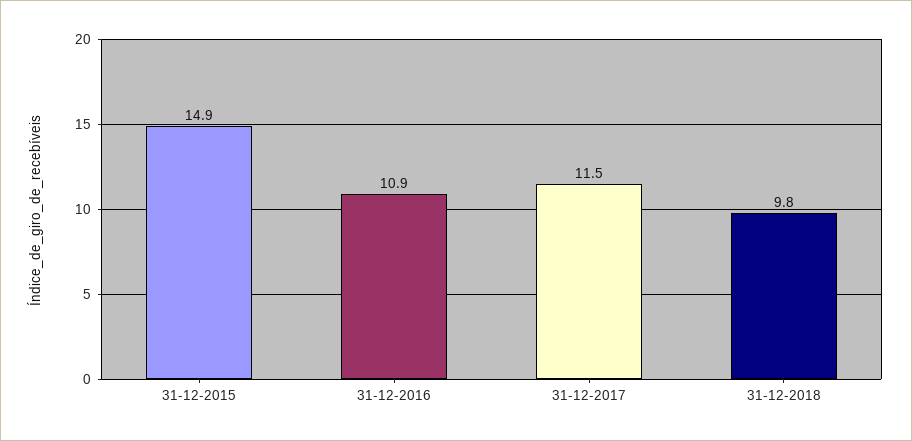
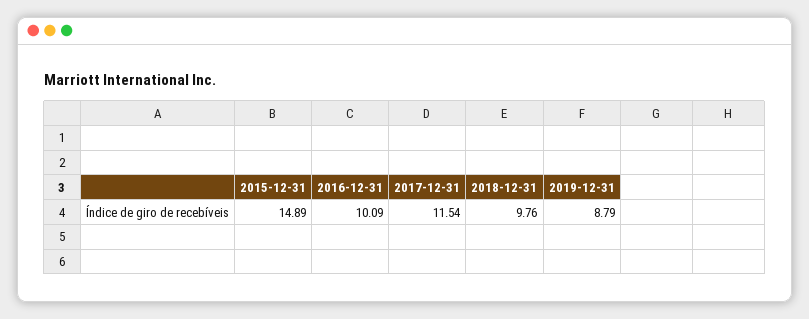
31-12-2016: 10.9 -> 10.09
2019-12-31: none -> 8.79

